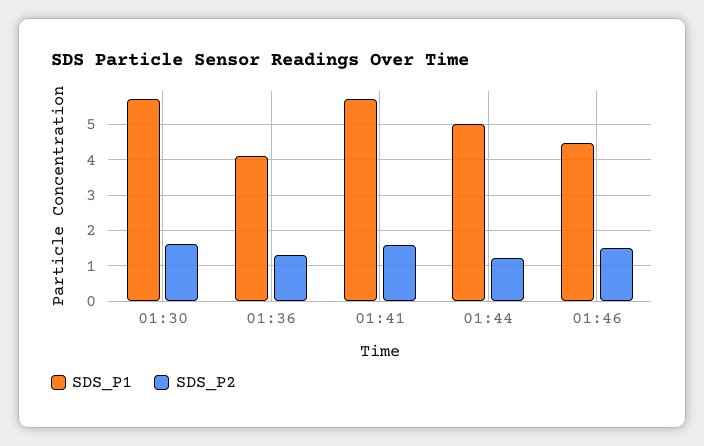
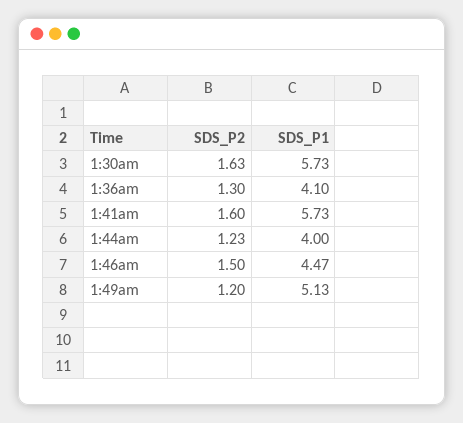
SDS_P1, 01:44: 5 -> 4
SDS_P2, 1:49am: none -> 1.2
SDS_P1, 1:49am: none -> 5.13

